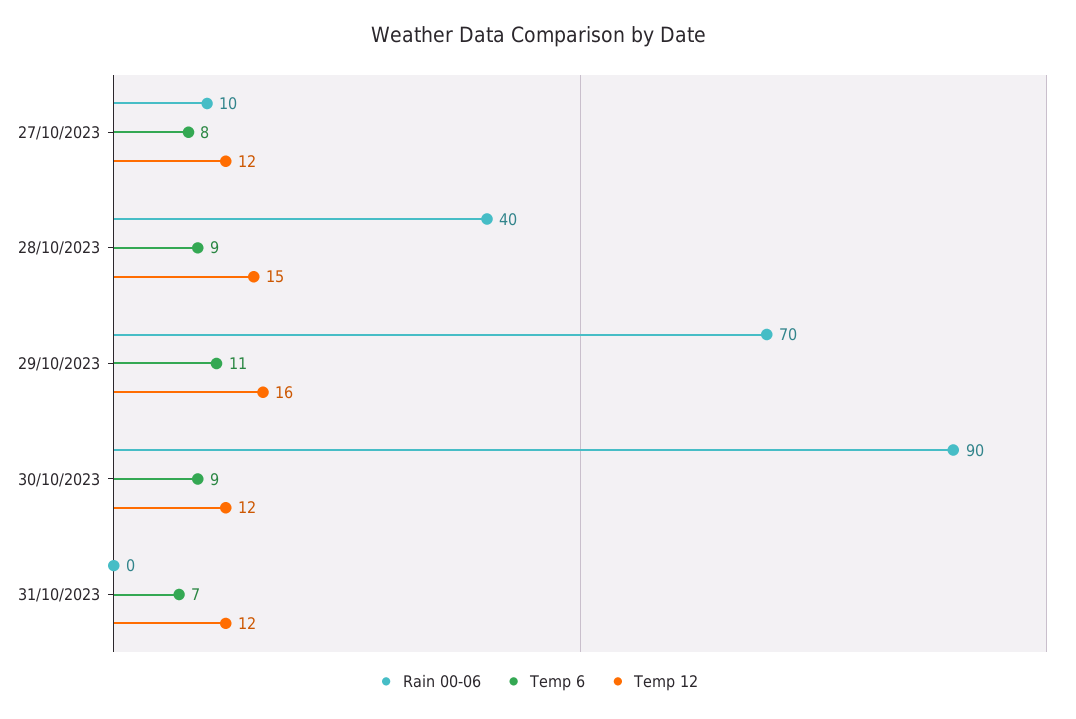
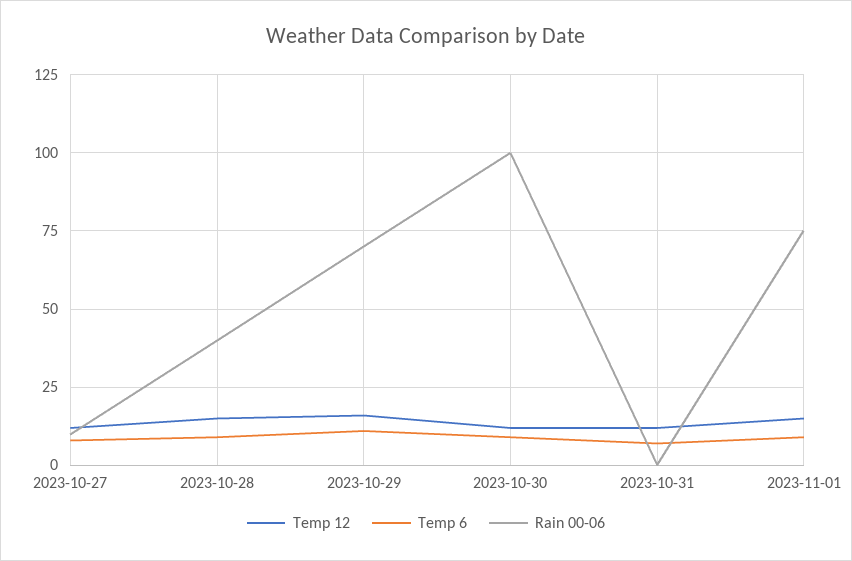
Rain 00-06, 30/10/2023: 90 -> 100
Temp 12, 2023-11-01: none -> 15
Temp 6, 2023-11-01: none -> 10
Rain 00-06, 2023-11-01: none -> 75

